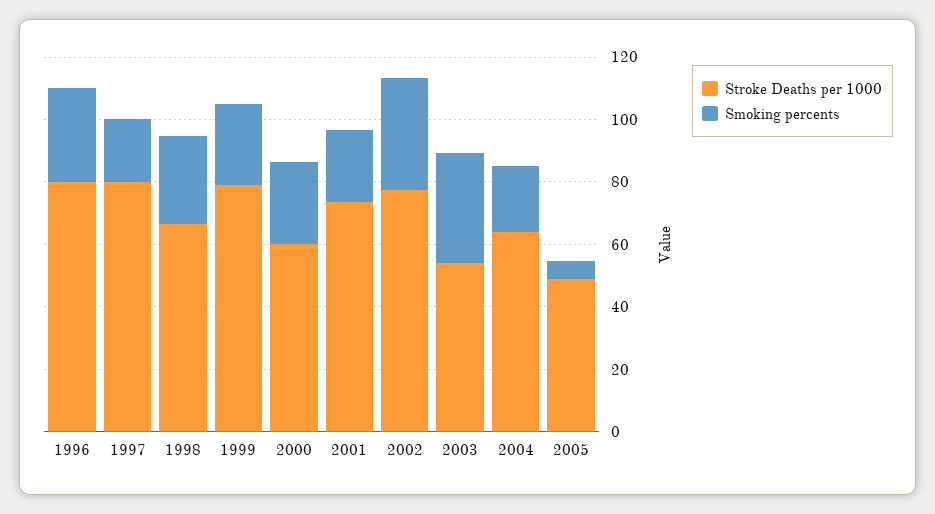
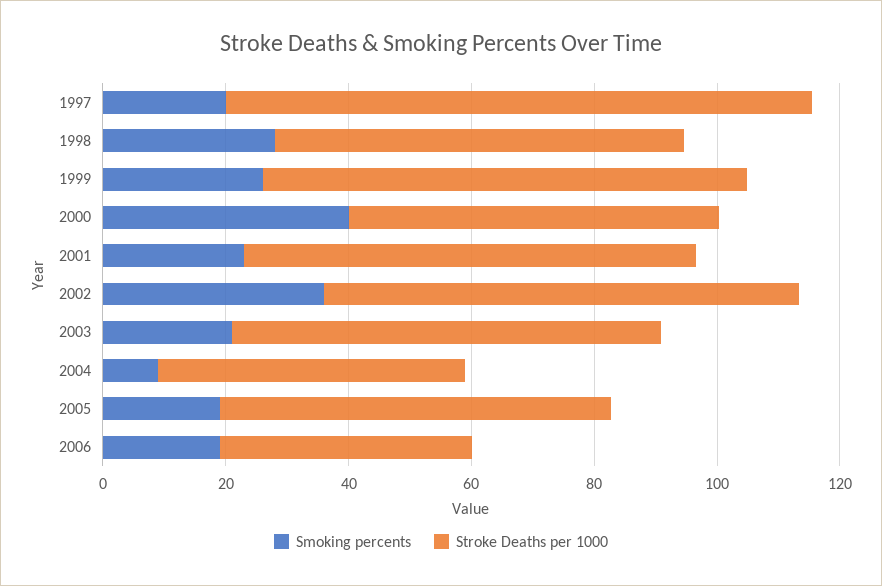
Stroke Deaths per 1000, 1996: 80 -> none
Smoking percents, 1996: 30 -> none
Stroke Deaths per 1000, 1997: 80 -> 95
Smoking percents, 2000: 25 -> 40
Stroke Deaths per 1000, 2003: 55 -> 70
Smoking percents, 2003: 35 -> 20
Stroke Deaths per 1000, 2004: 65 -> 50
Smoking percents, 2004: 20 -> 10
Stroke Deaths per 1000, 2005: 50 -> 65
Smoking percents, 2005: 5 -> 20
Smoking percents, 2006: none -> 20
Stroke Deaths per 1000, 2006: none -> 40

